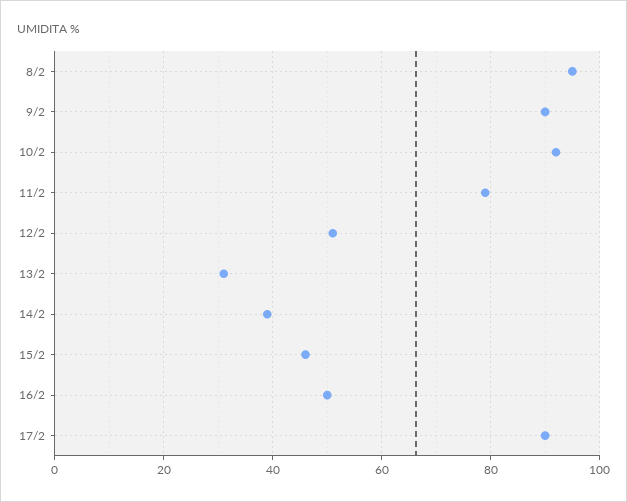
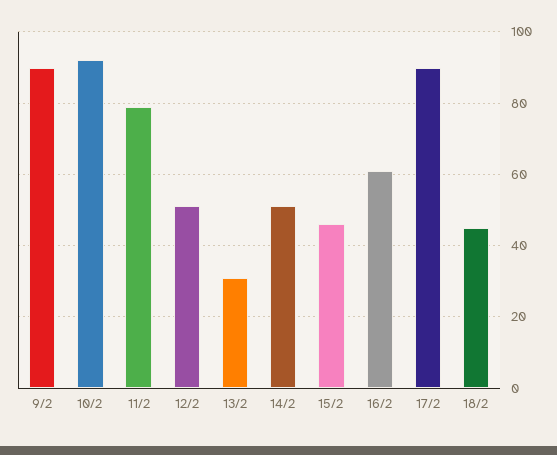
8/2: 95 -> none
14/2: 40 -> 50
16/2: 50 -> 60
18/2: none -> 45

